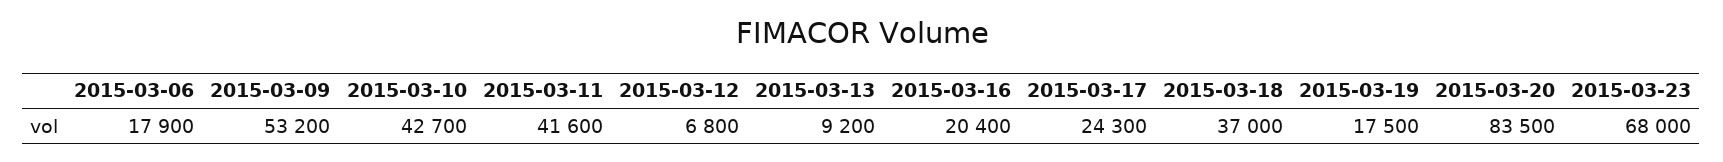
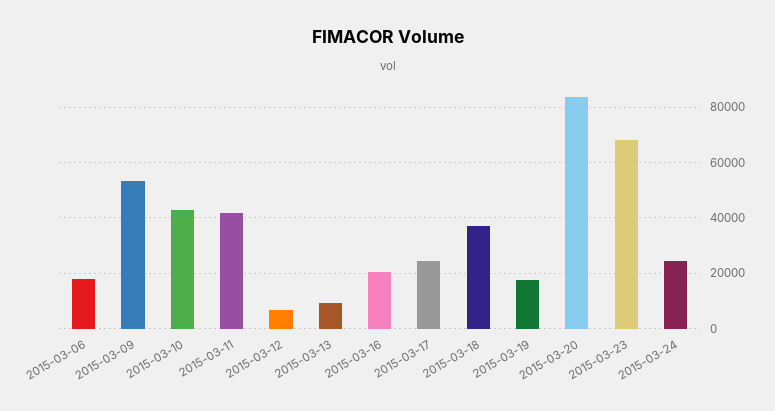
2015-03-24: none -> 25000

